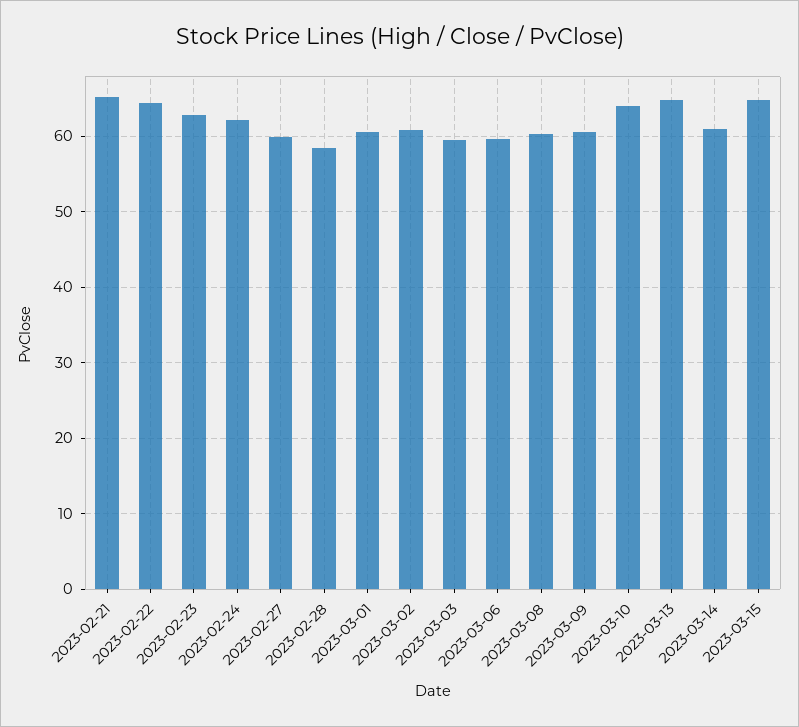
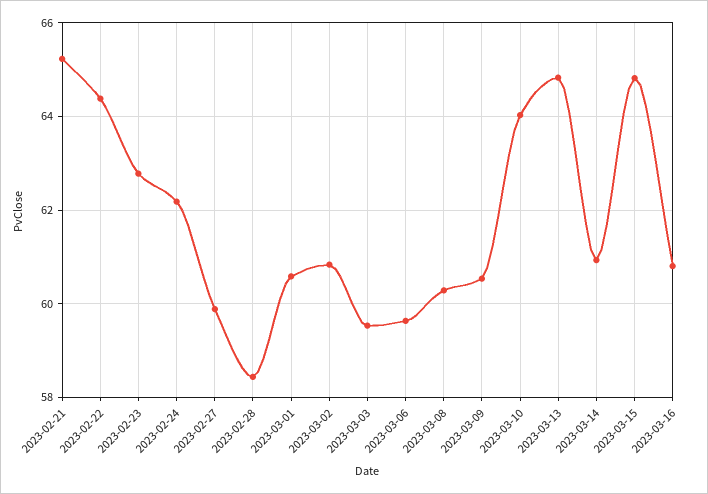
2023-03-16: none -> 60.8

